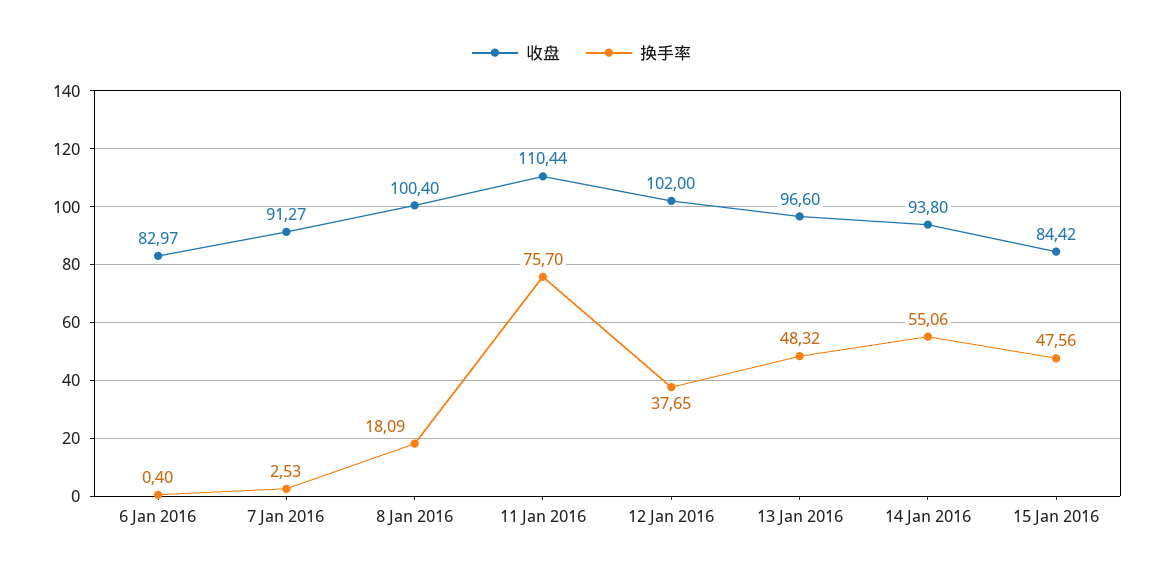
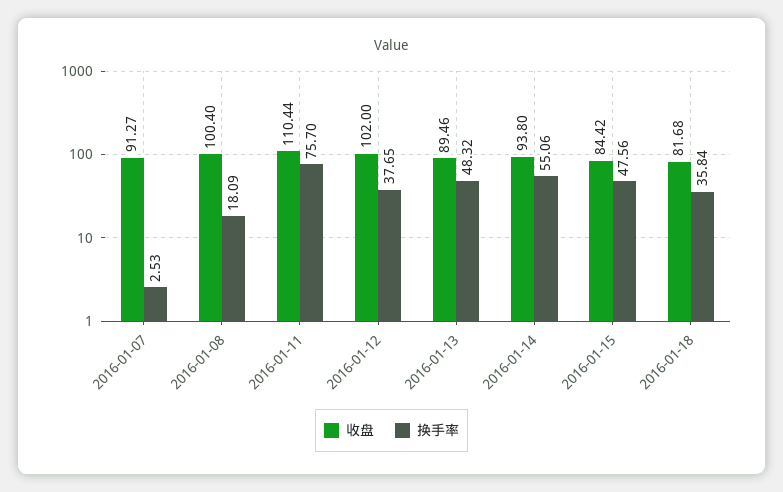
收盘, 6 Jan 2016: 82.97 -> none
换手率, 6 Jan 2016: 0.4 -> none
收盘, 13 Jan 2016: 96.6 -> 89.46
收盘, 2016-01-18: none -> 81.68
换手率, 2016-01-18: none -> 35.84

